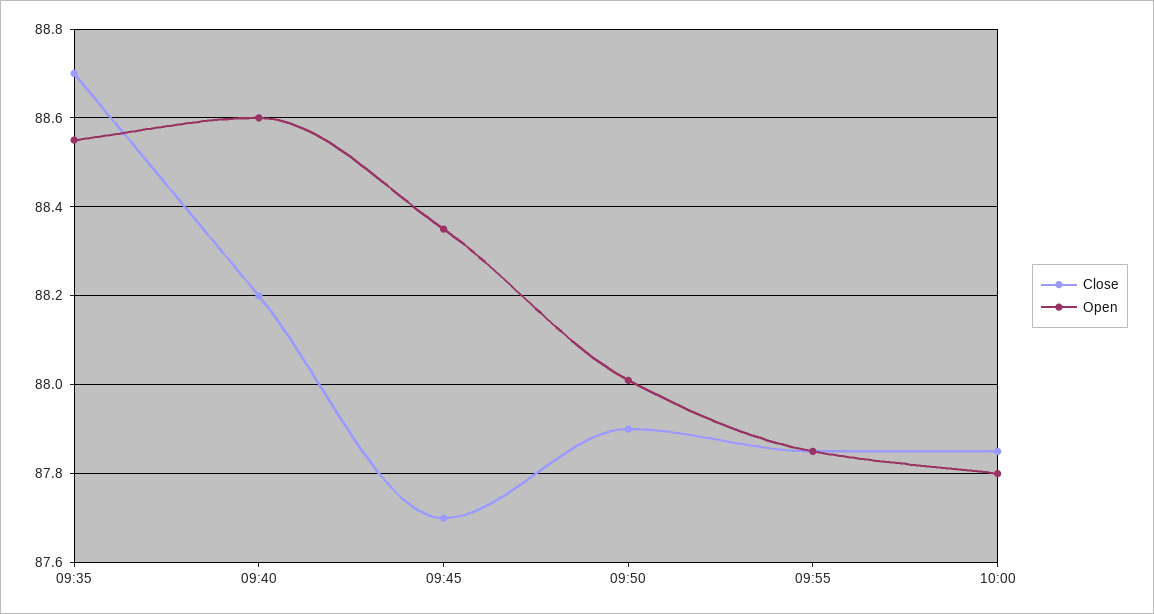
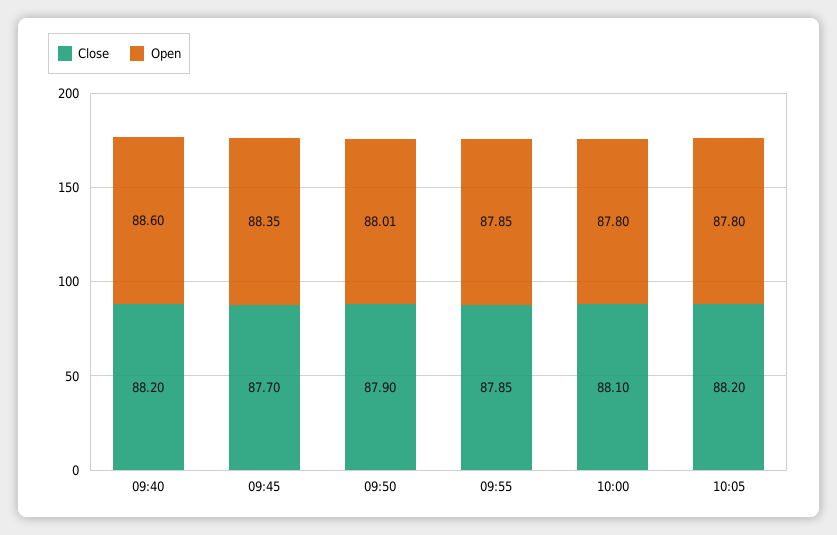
Close, 09:35: 88.7 -> none
Open, 09:35: 88.55 -> none
Close, 10:00: 87.85 -> 88.1
Close, 10:05: none -> 88.2
Open, 10:05: none -> 87.8

